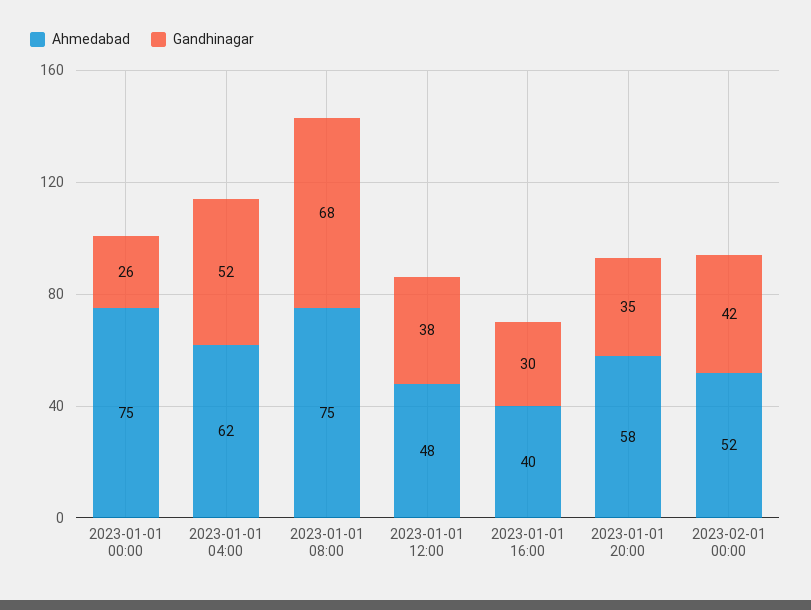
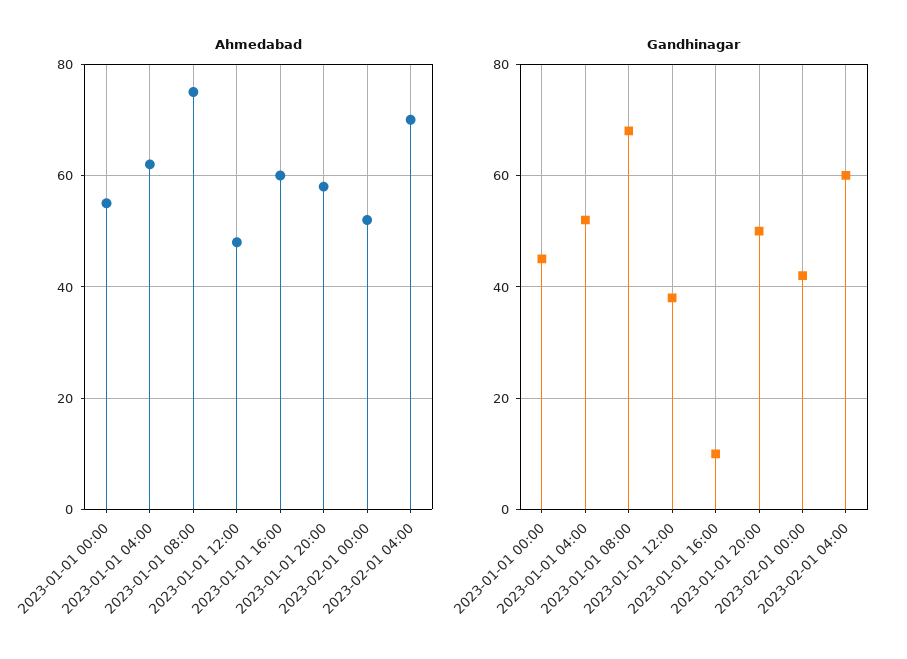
Ahmedabad, 2023-01-01 00:00: 75 -> 55
Gandhinagar, 2023-01-01 00:00: 26 -> 45
Ahmedabad, 2023-01-01 16:00: 40 -> 60
Gandhinagar, 2023-01-01 16:00: 30 -> 10
Gandhinagar, 2023-01-01 20:00: 35 -> 50
Ahmedabad, 2023-02-01 04:00: none -> 70
Gandhinagar, 2023-02-01 04:00: none -> 60

